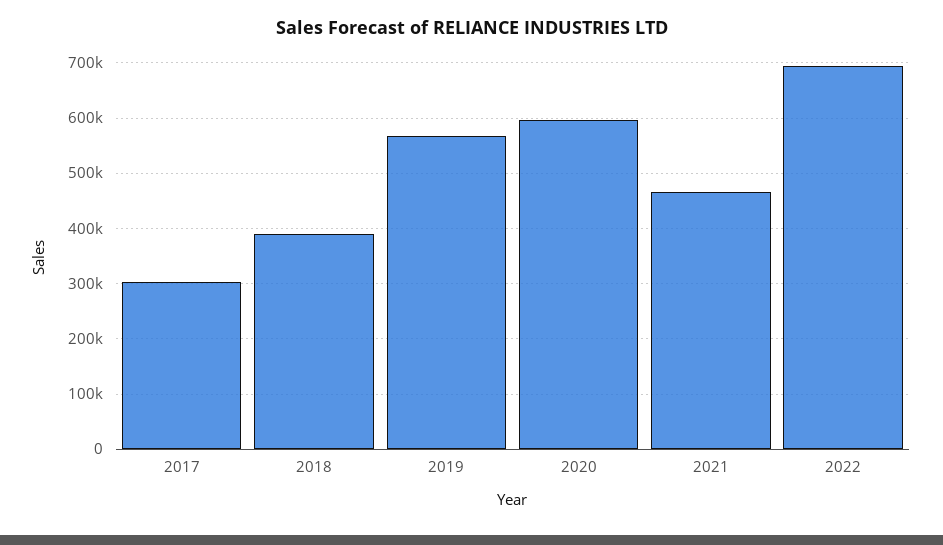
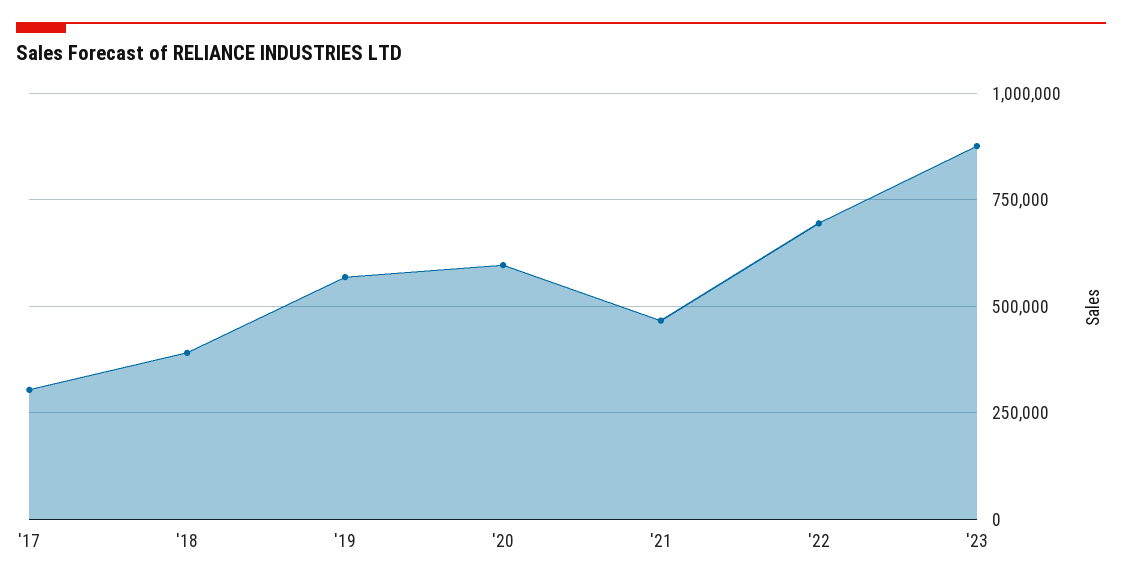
'23: none -> 875000

